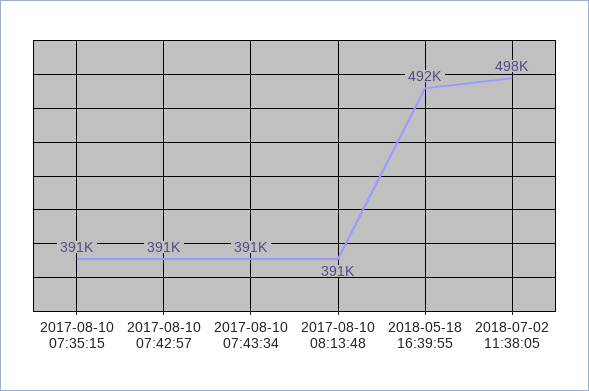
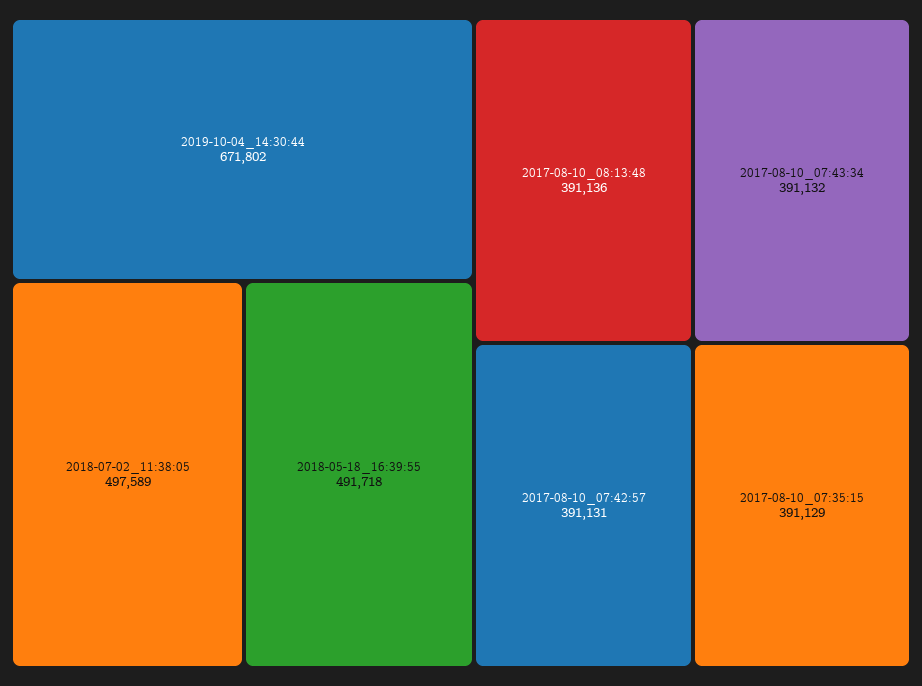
2019-10-04_14:30:44: none -> 671802

